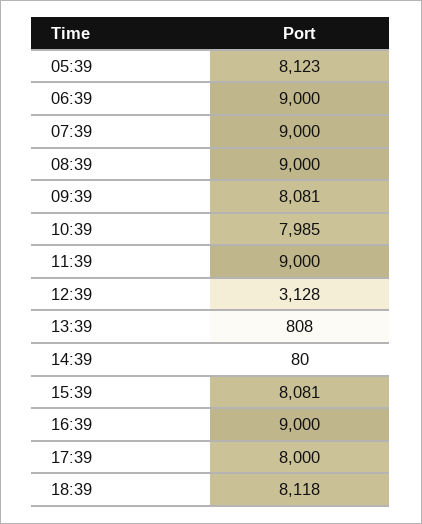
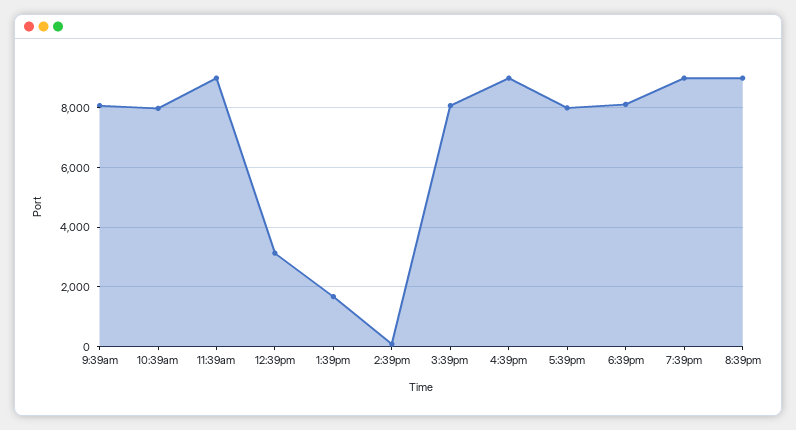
05:39: 8123 -> none
06:39: 9000 -> none
07:39: 9000 -> none
08:39: 9000 -> none
13:39: 808 -> 1750
7:39pm: none -> 9000
8:39pm: none -> 9000

